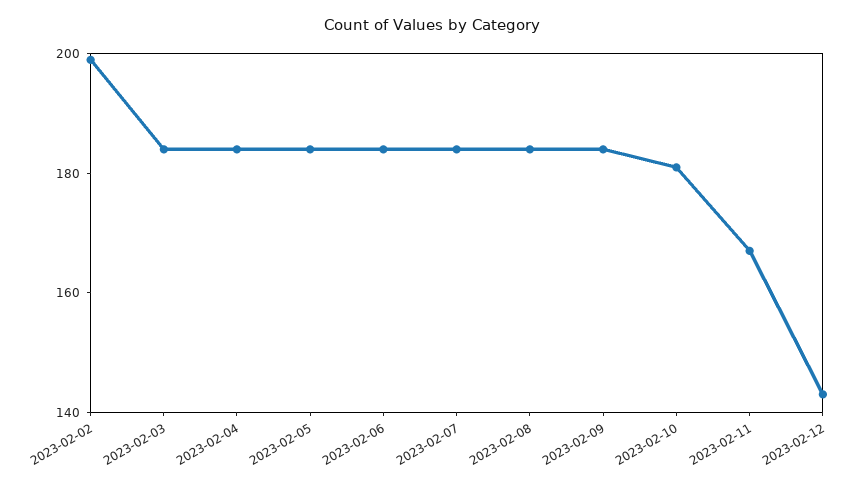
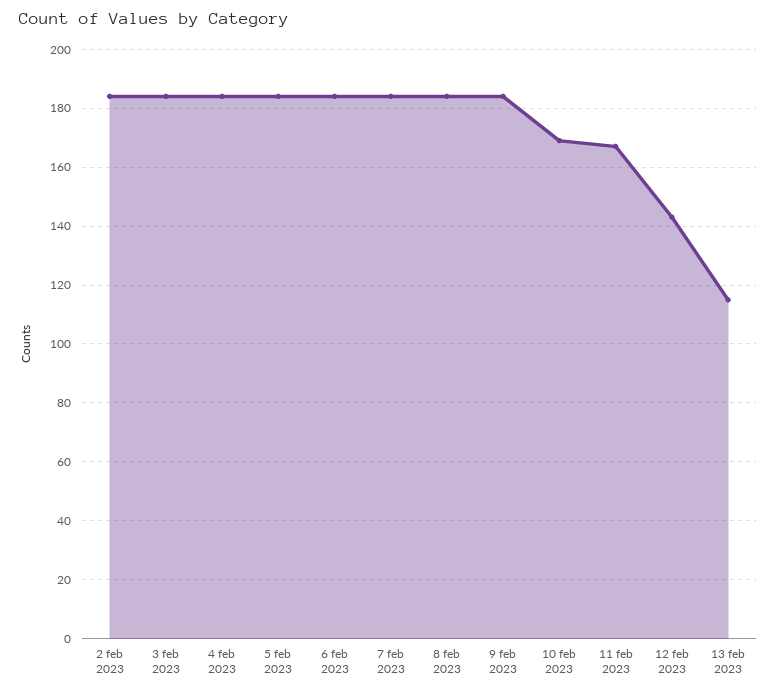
2023-02-02: 200 -> 185
2023-02-10: 180 -> 170
13 feb 2023: none -> 115

